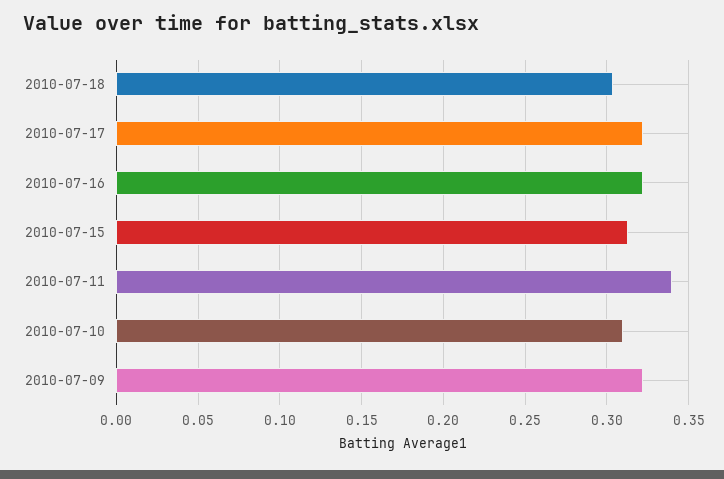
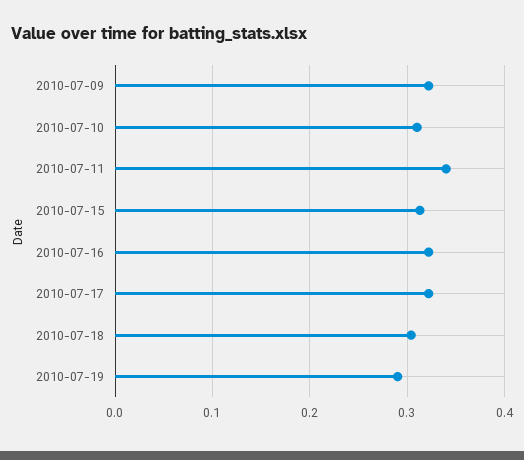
2010-07-19: none -> 0.29

